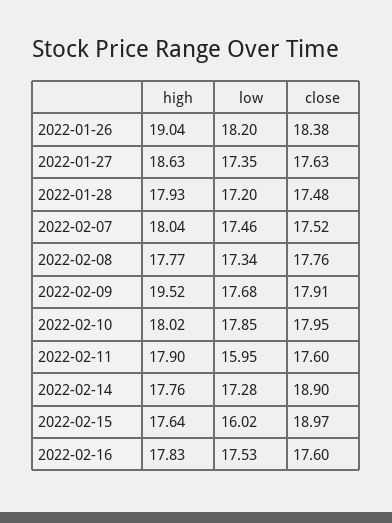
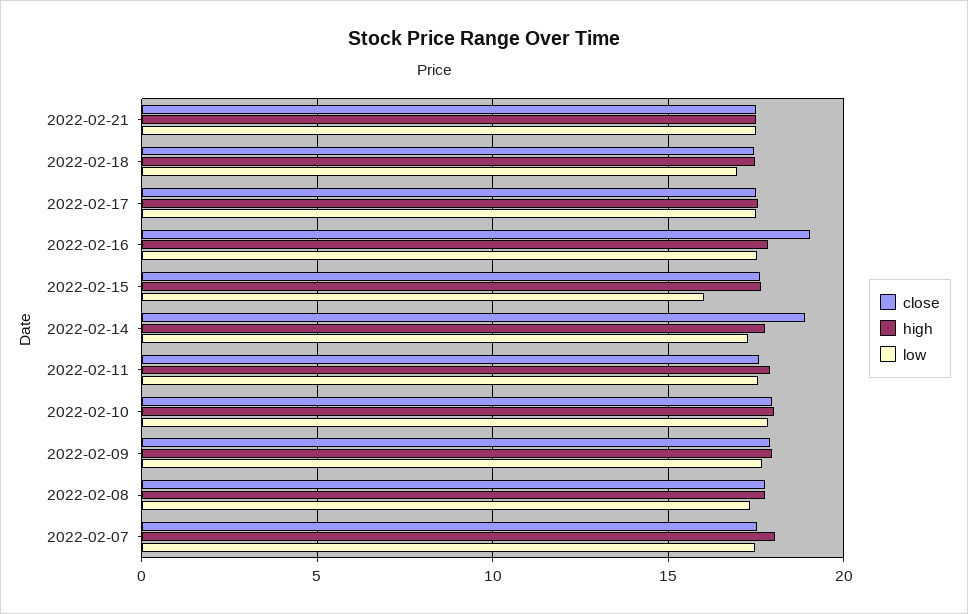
high, 2022-01-26: 19.04 -> none
low, 2022-01-26: 18.2 -> none
close, 2022-01-26: 18.38 -> none
high, 2022-01-27: 18.63 -> none
low, 2022-01-27: 17.35 -> none
close, 2022-01-27: 17.63 -> none
high, 2022-01-28: 17.93 -> none
low, 2022-01-28: 17.2 -> none
close, 2022-01-28: 17.48 -> none
high, 2022-02-09: 19.52 -> 18
low, 2022-02-11: 15.95 -> 17.5
close, 2022-02-15: 18.97 -> 17.5
close, 2022-02-16: 17.6 -> 19
close, 2022-02-21: none -> 17.5
high, 2022-02-21: none -> 17.5
low, 2022-02-21: none -> 17.5
close, 2022-02-18: none -> 17.5
high, 2022-02-18: none -> 17.5
low, 2022-02-18: none -> 17
close, 2022-02-17: none -> 17.5
high, 2022-02-17: none -> 17.5
low, 2022-02-17: none -> 17.5

